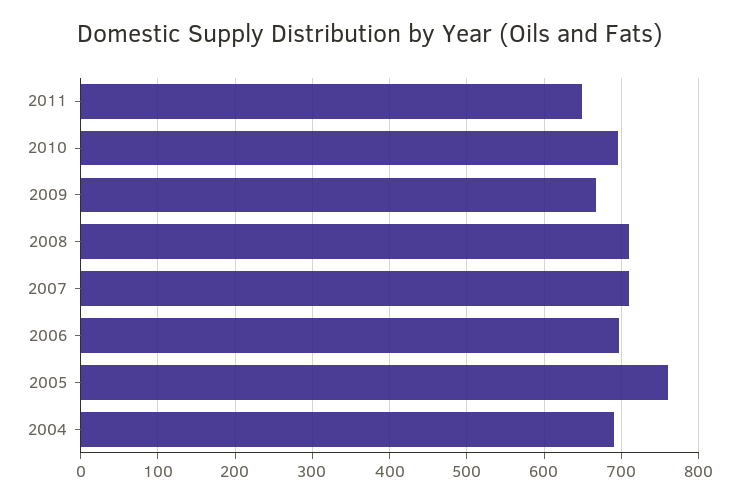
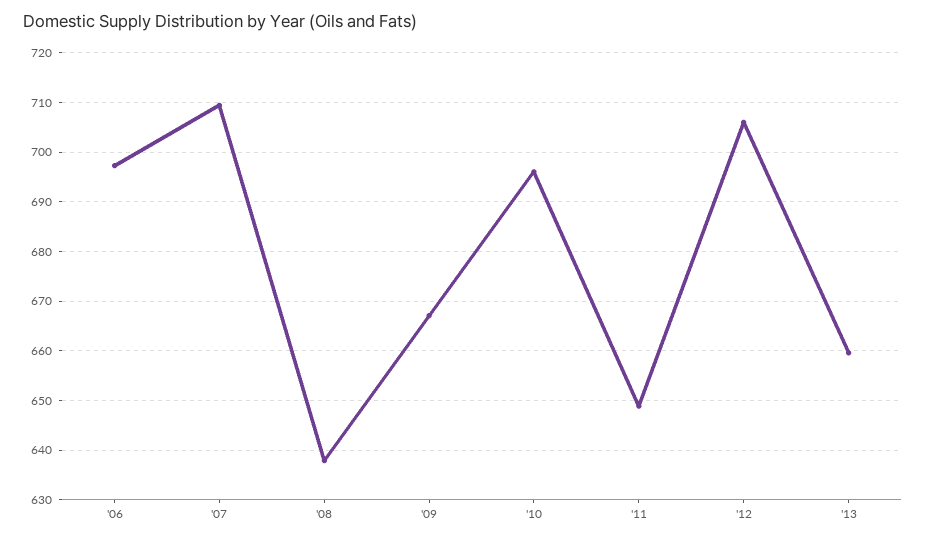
2008: 710 -> 638
2005: 760 -> none
2004: 690 -> none
'12: none -> 706
'13: none -> 660

